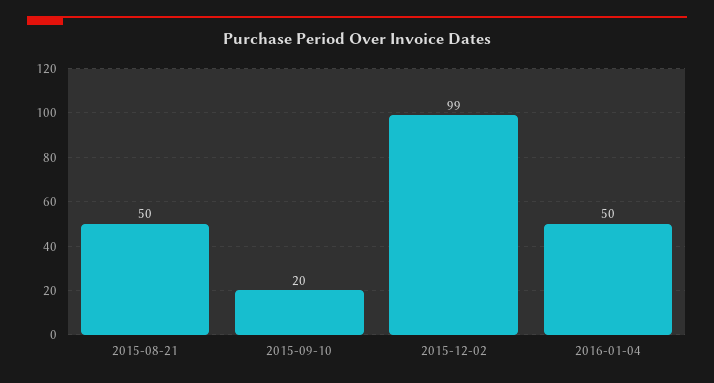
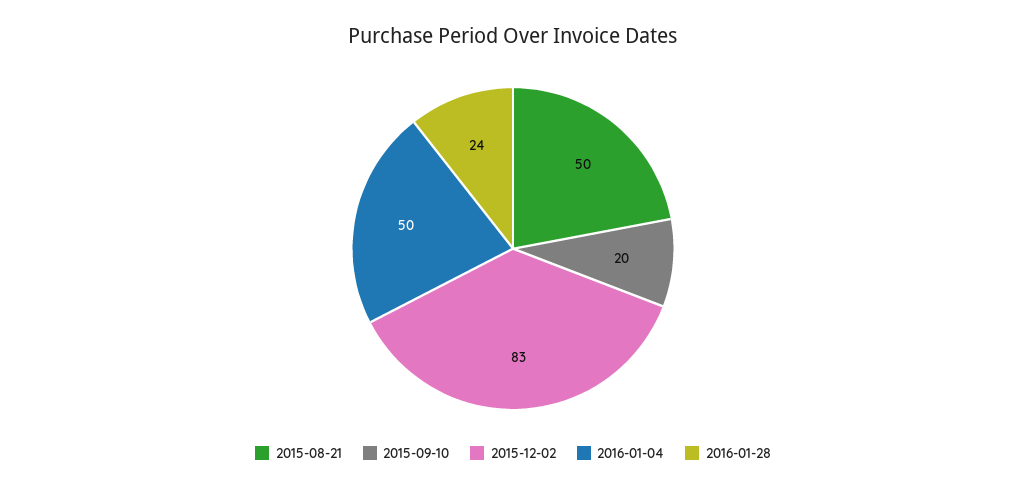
2015-12-02: 99 -> 83
2016-01-28: none -> 24

